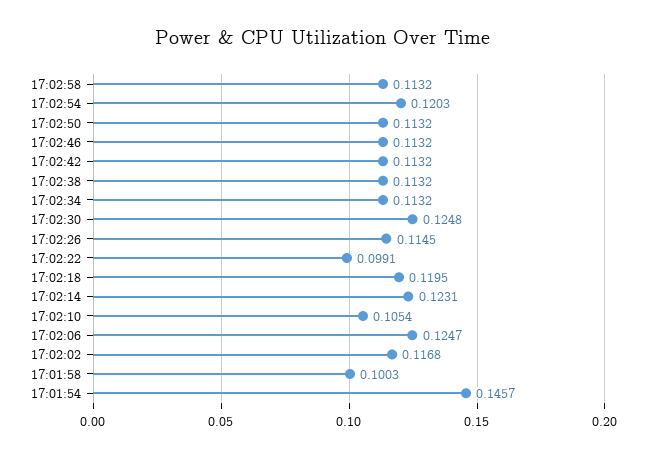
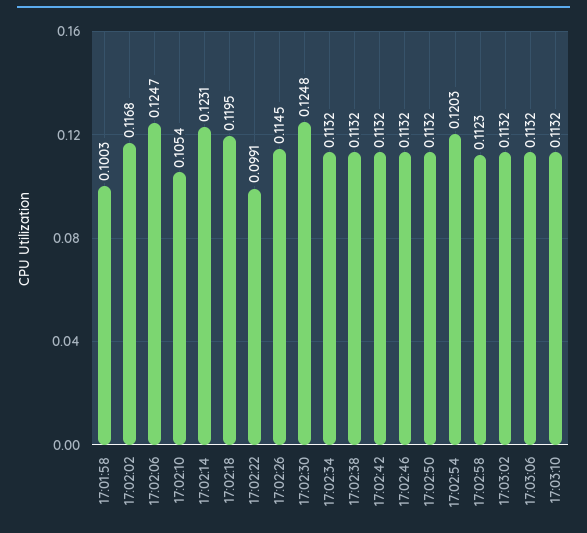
17:02:58: 0.1132 -> 0.1123
17:01:54: 0.1457 -> none
17:03:02: none -> 0.1132
17:03:06: none -> 0.1132
17:03:10: none -> 0.1132

